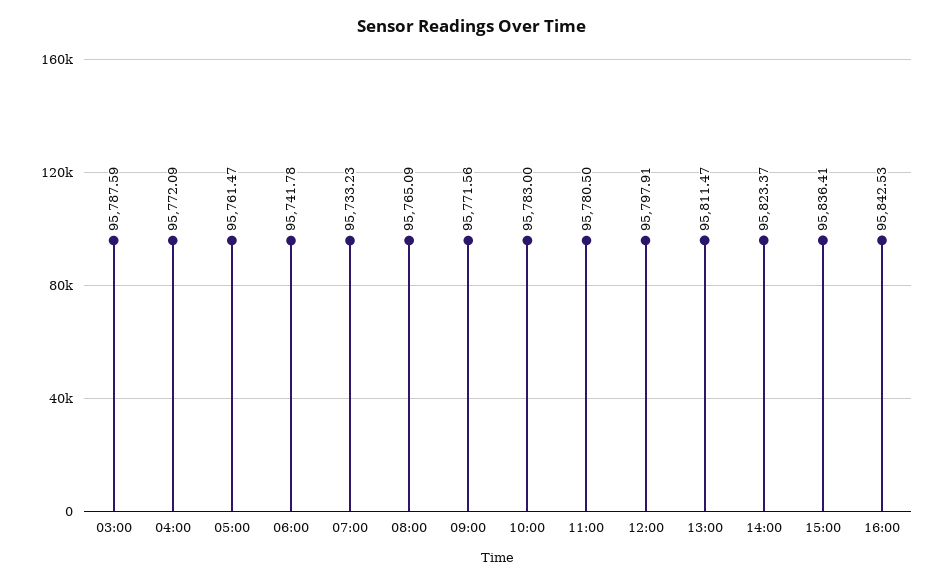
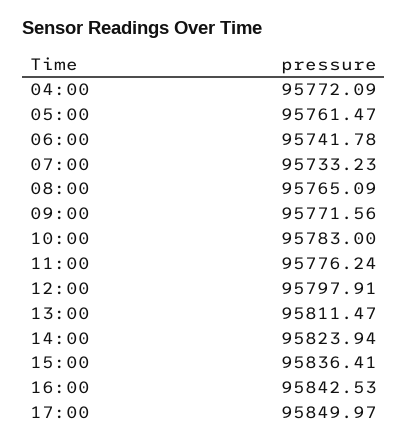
03:00: 95787.59 -> none
11:00: 95780.5 -> 95776.24
14:00: 95823.37 -> 95823.94
17:00: none -> 95849.97

